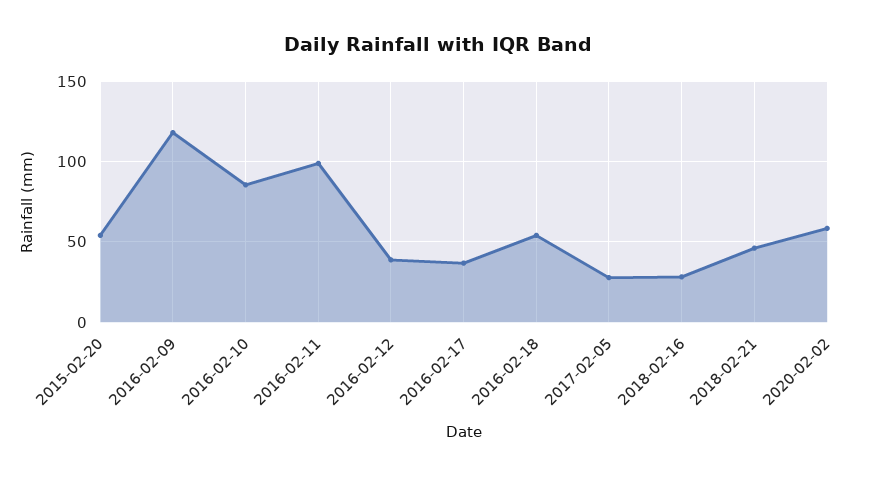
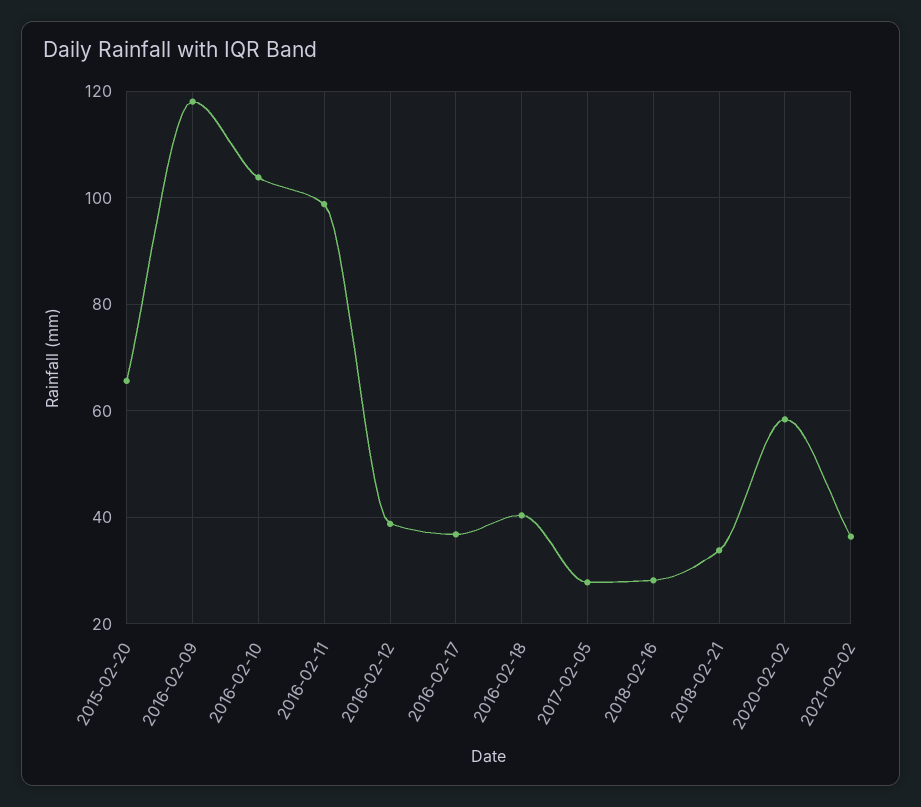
2015-02-20: 55 -> 66
2016-02-10: 85 -> 104
2016-02-18: 55 -> 40
2018-02-21: 45 -> 34
2021-02-02: none -> 36

